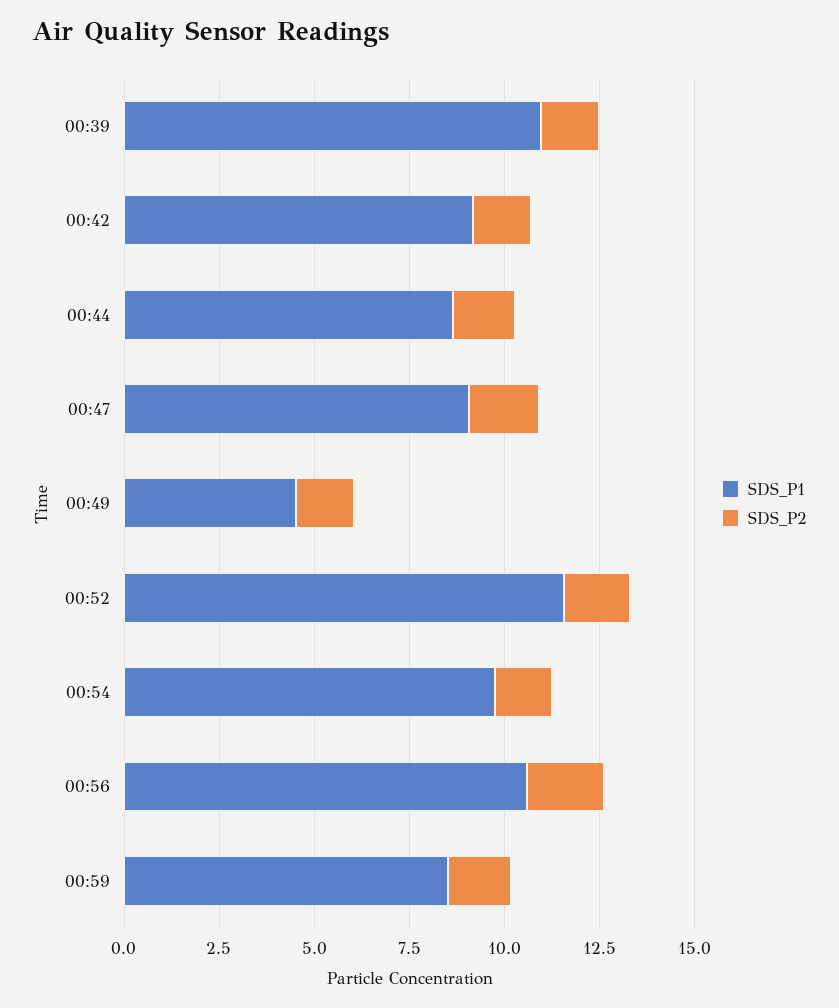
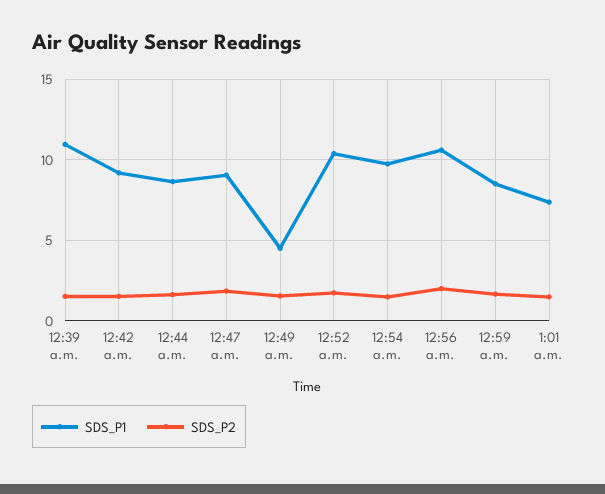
SDS_P1, 00:52: 11.5 -> 10.5
SDS_P1, 1:01 a.m.: none -> 7.5
SDS_P2, 1:01 a.m.: none -> 1.5

